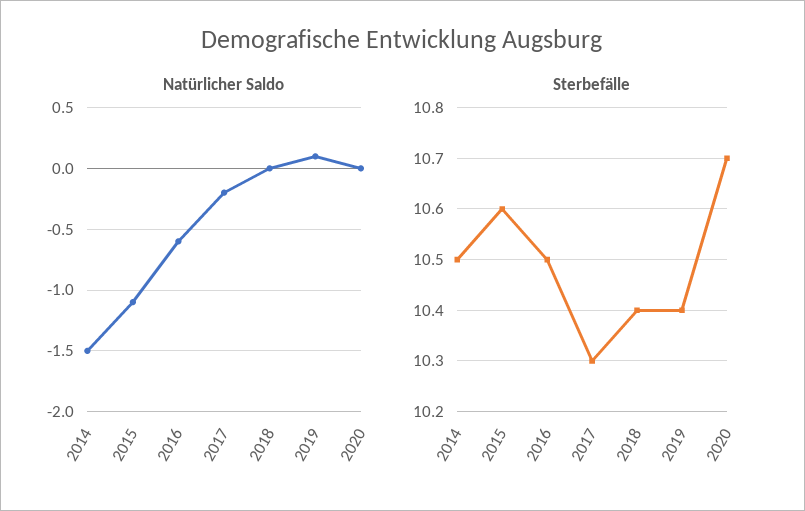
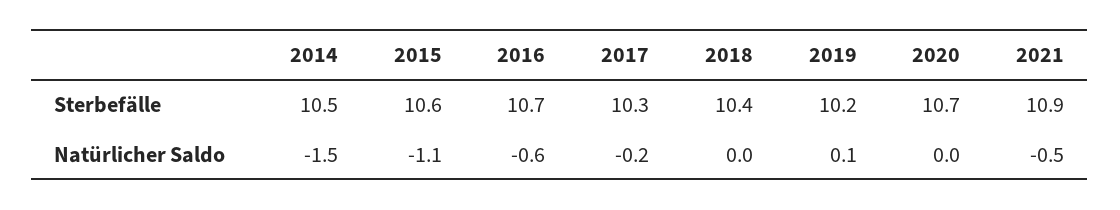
Sterbefälle, 2016: 10.5 -> 10.7
Sterbefälle, 2019: 10.4 -> 10.2
Sterbefälle, 2021: none -> 10.9
Natürlicher Saldo, 2021: none -> -0.5

